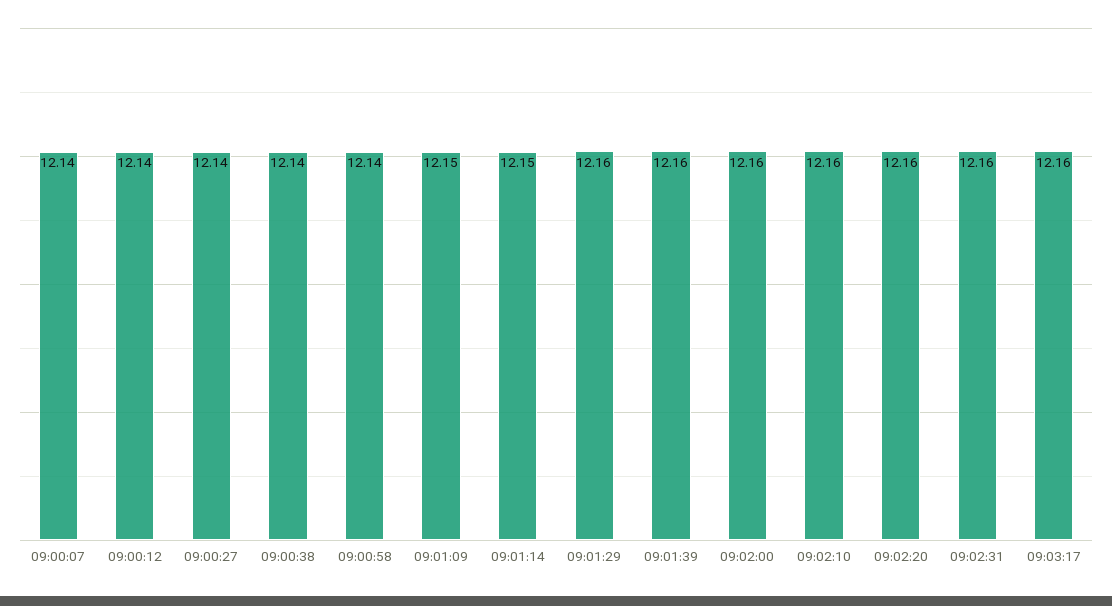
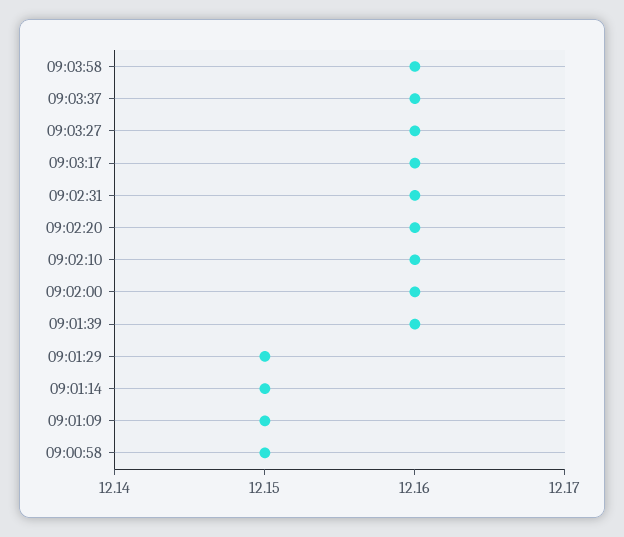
09:00:07: 12.14 -> none
09:00:12: 12.14 -> none
09:00:27: 12.14 -> none
09:00:38: 12.14 -> none
09:00:58: 12.14 -> 12.15
09:01:29: 12.16 -> 12.15
09:03:58: none -> 12.16
09:03:37: none -> 12.16
09:03:27: none -> 12.16

